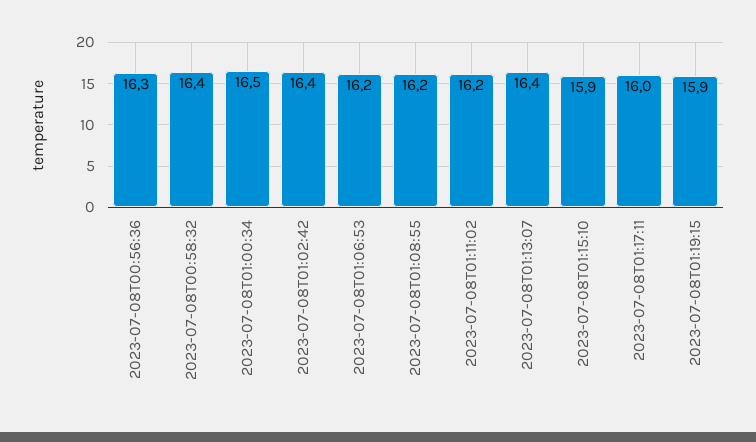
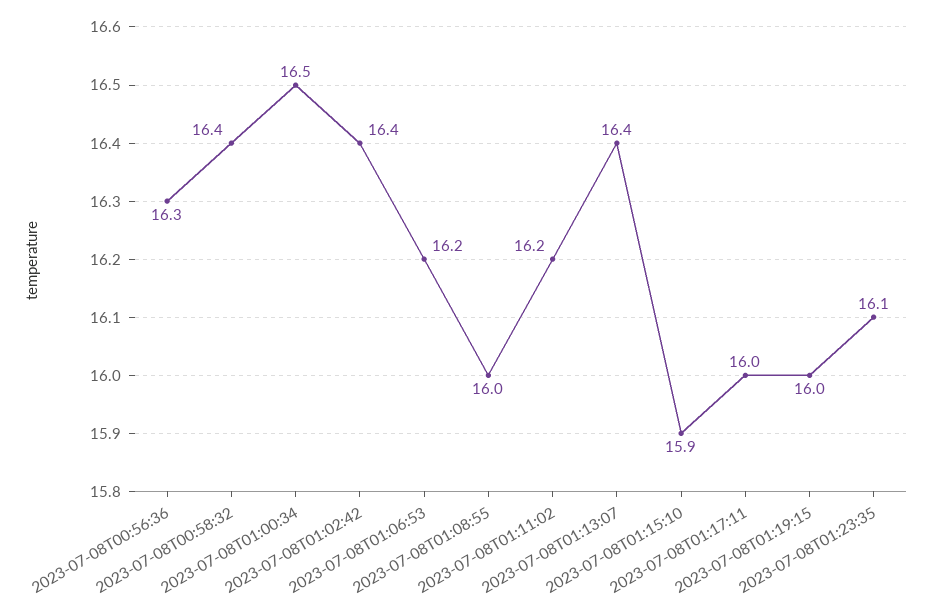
2023-07-08T01:08:55: 16.2 -> 16
2023-07-08T01:19:15: 15.9 -> 16
2023-07-08T01:23:35: none -> 16.1

